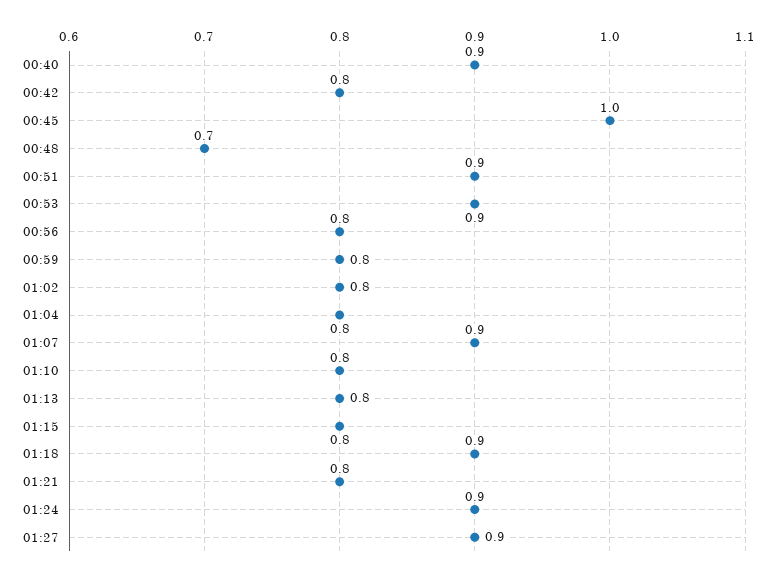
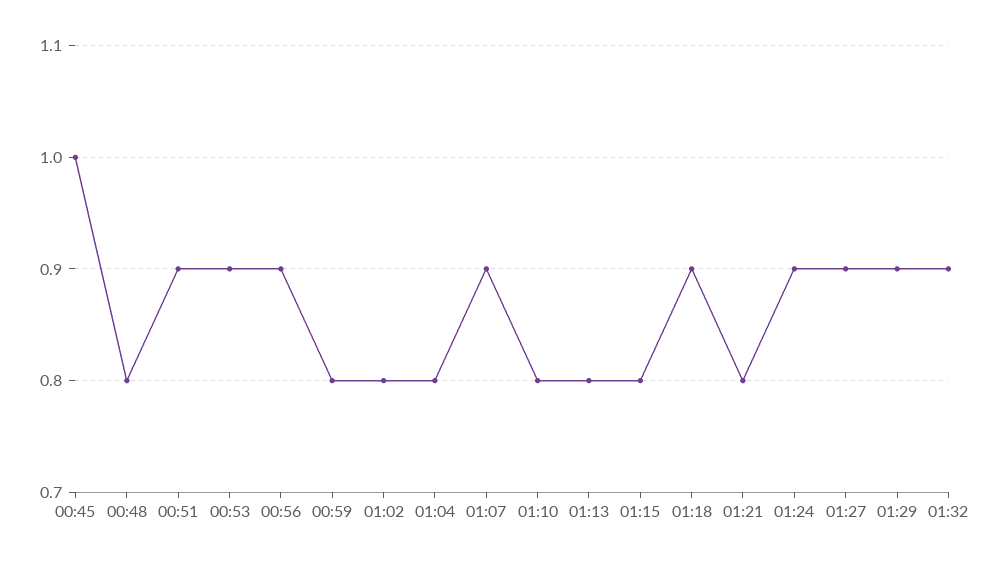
00:40: 0.9 -> none
00:42: 0.8 -> none
00:48: 0.7 -> 0.8
00:56: 0.8 -> 0.9
01:29: none -> 0.9
01:32: none -> 0.9

